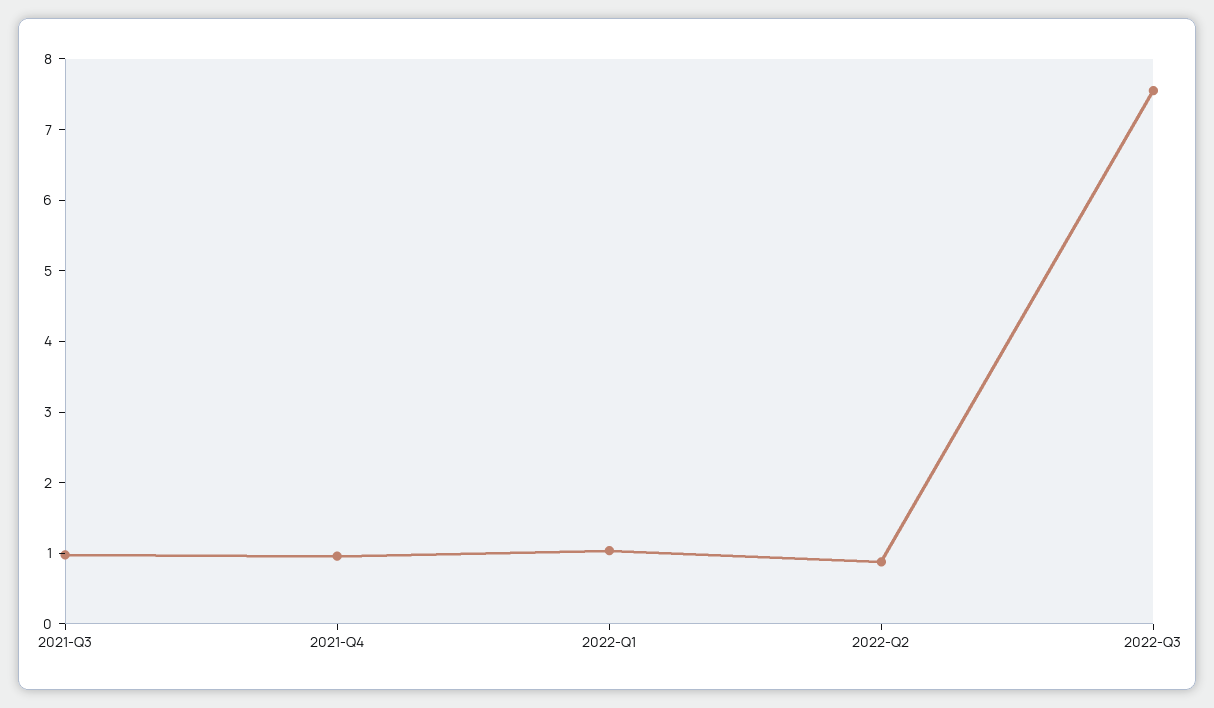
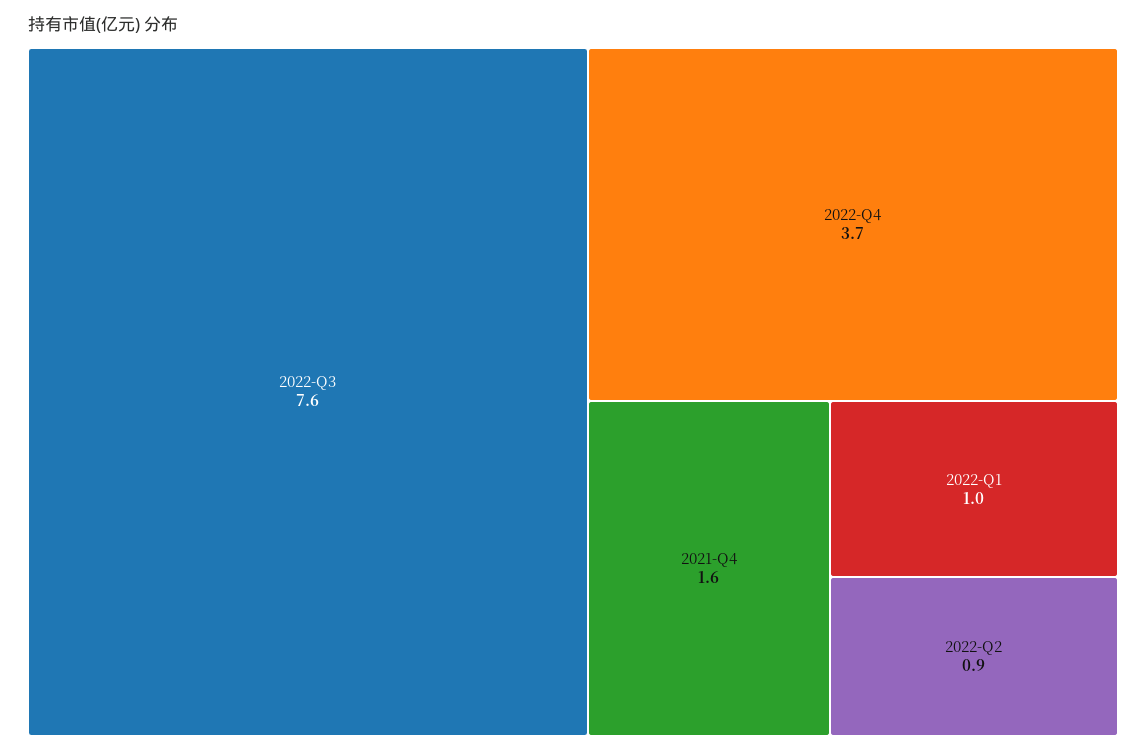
2021-Q3: 1 -> none
2021-Q4: 1 -> 1.6
2022-Q4: none -> 3.7

